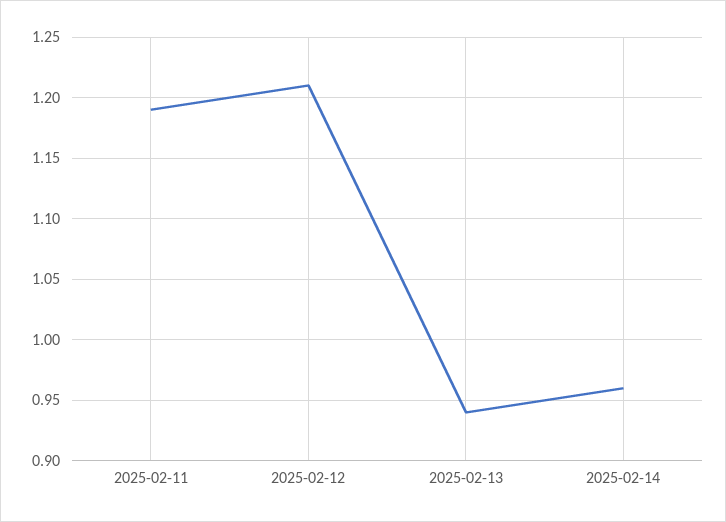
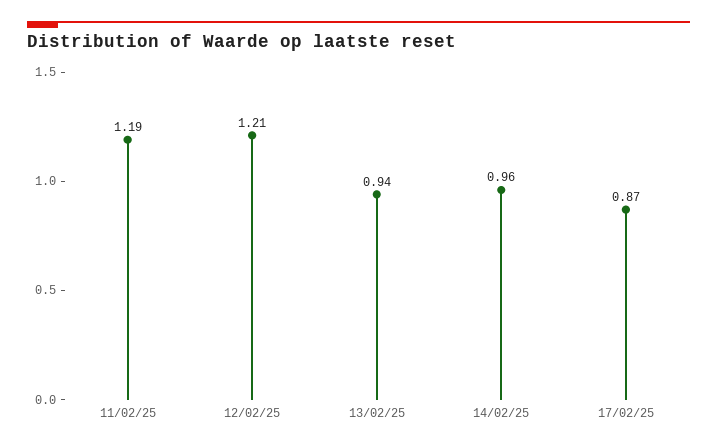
17/02/25: none -> 0.87

